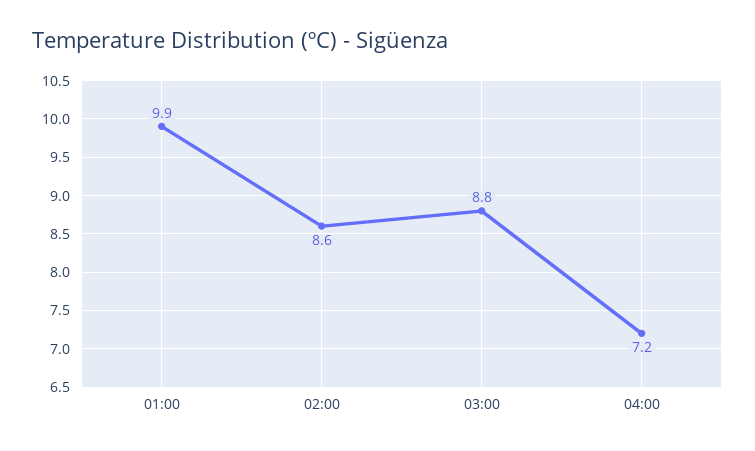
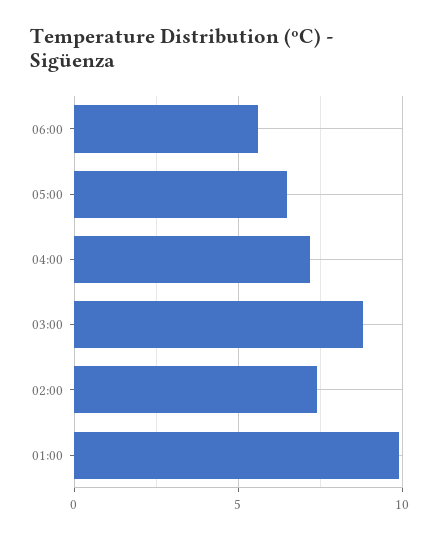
02:00: 8.6 -> 7.5
06:00: none -> 5.5
05:00: none -> 6.5

